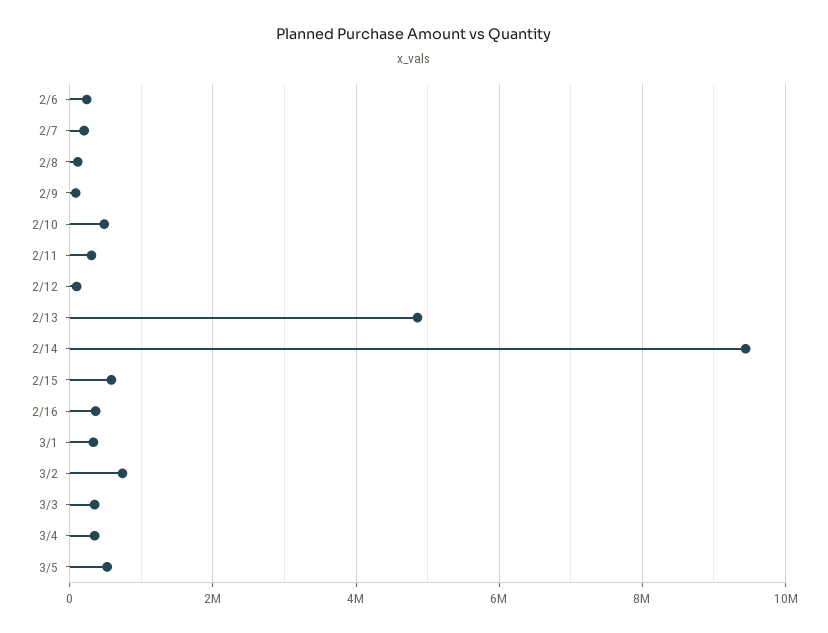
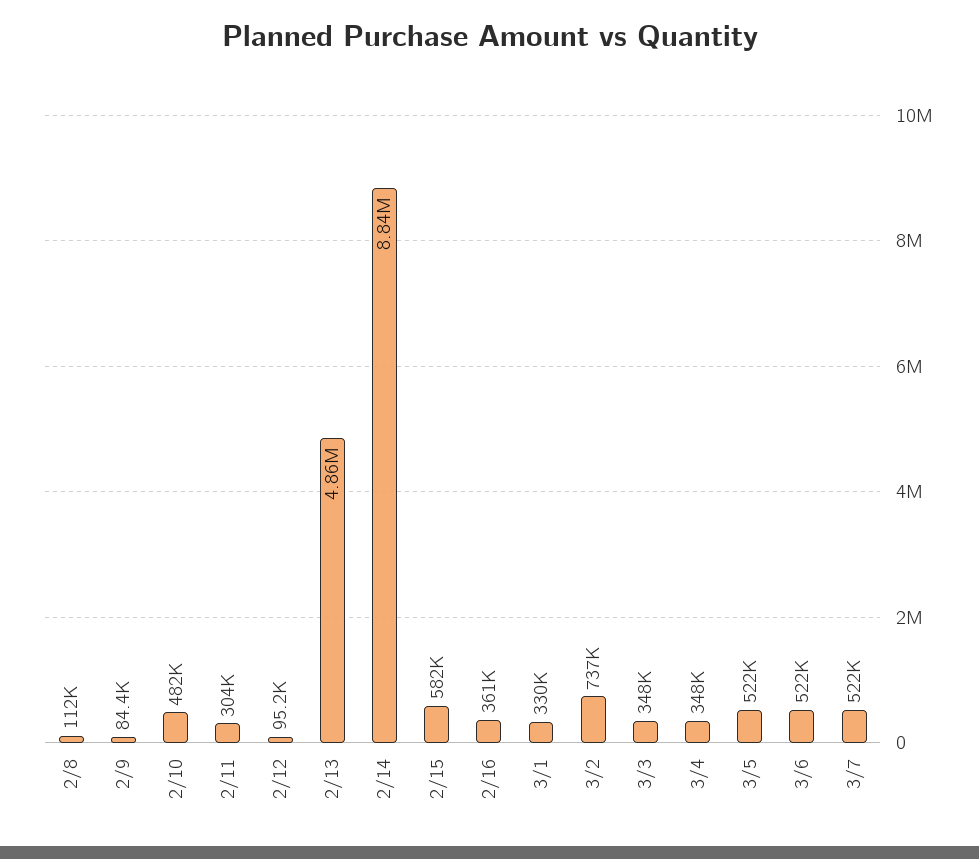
2/6: 200000 -> none
2/7: 200000 -> none
2/14: 9400000 -> 8840000
3/6: none -> 522000
3/7: none -> 522000

